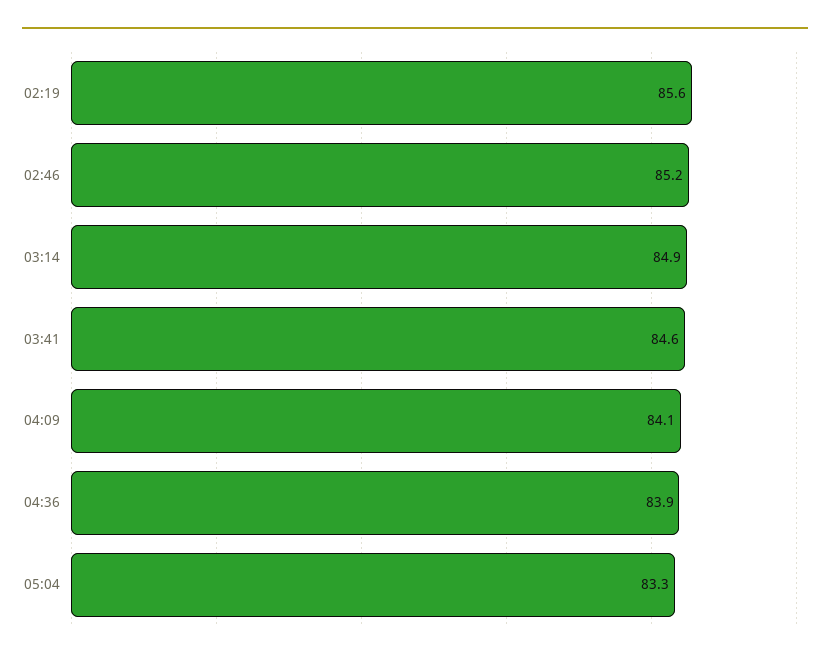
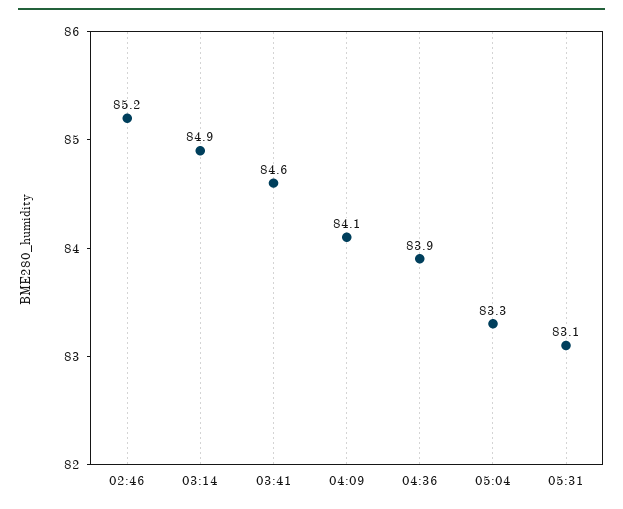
02:19: 85.6 -> none
05:31: none -> 83.1

